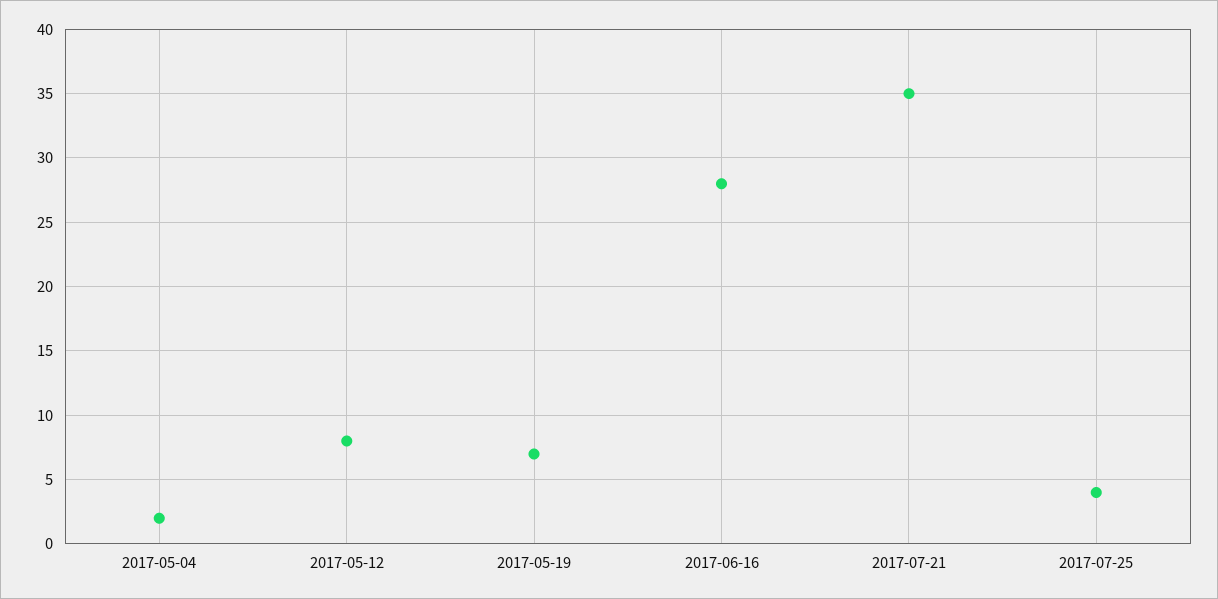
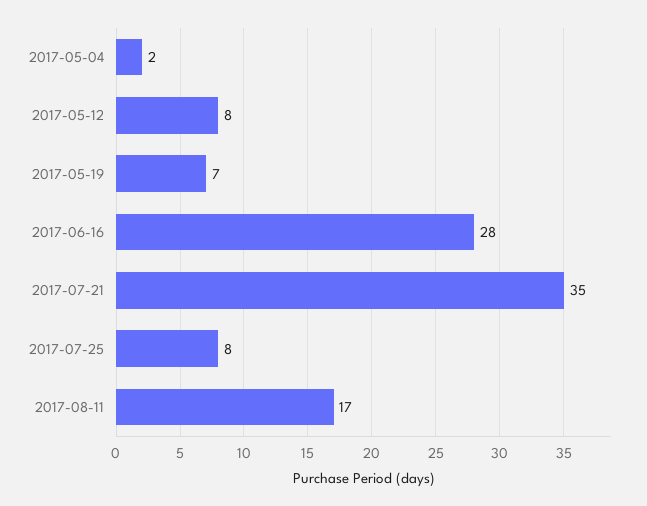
2017-07-25: 4 -> 8
2017-08-11: none -> 17

